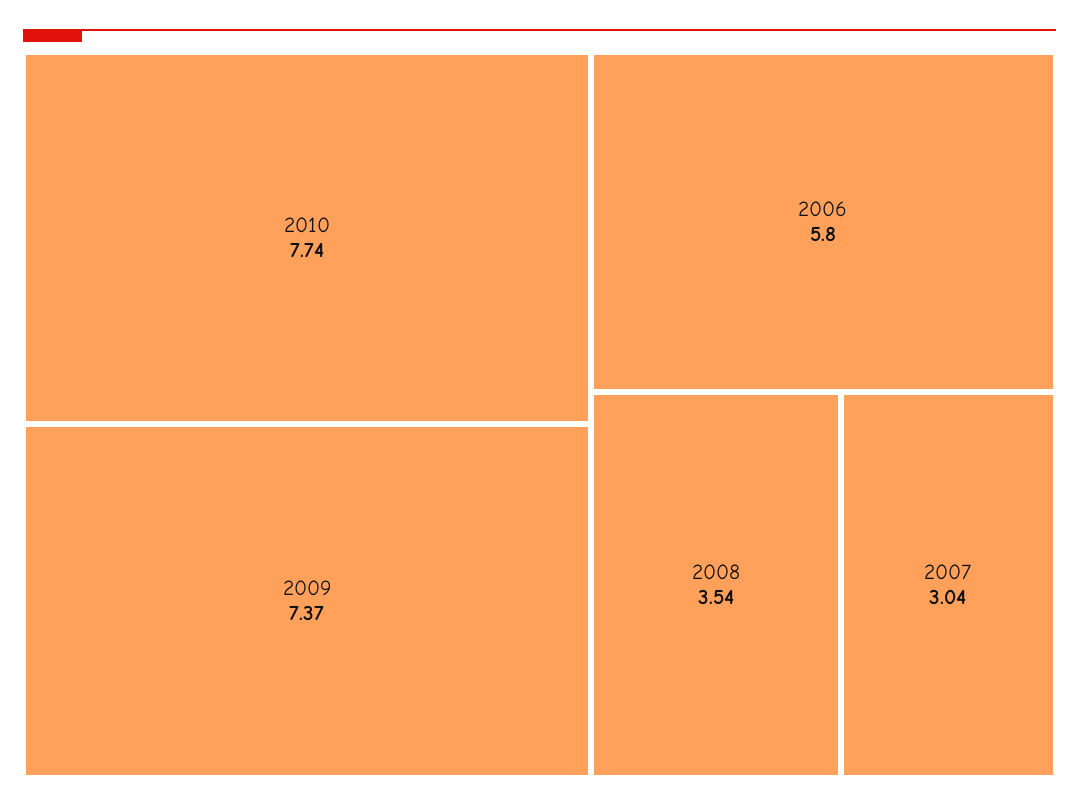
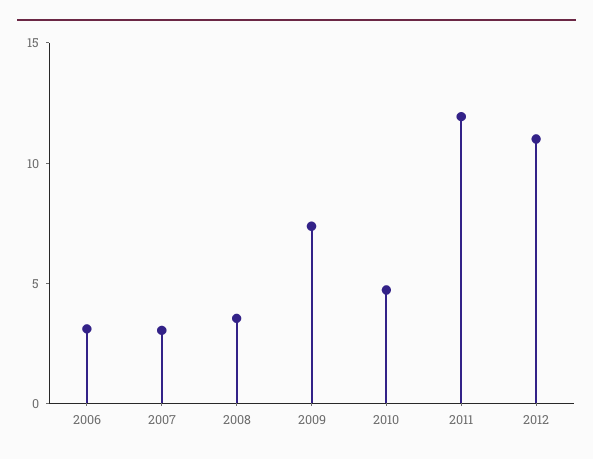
2010: 7.74 -> 5
2006: 5.8 -> 3
2011: none -> 12
2012: none -> 11

